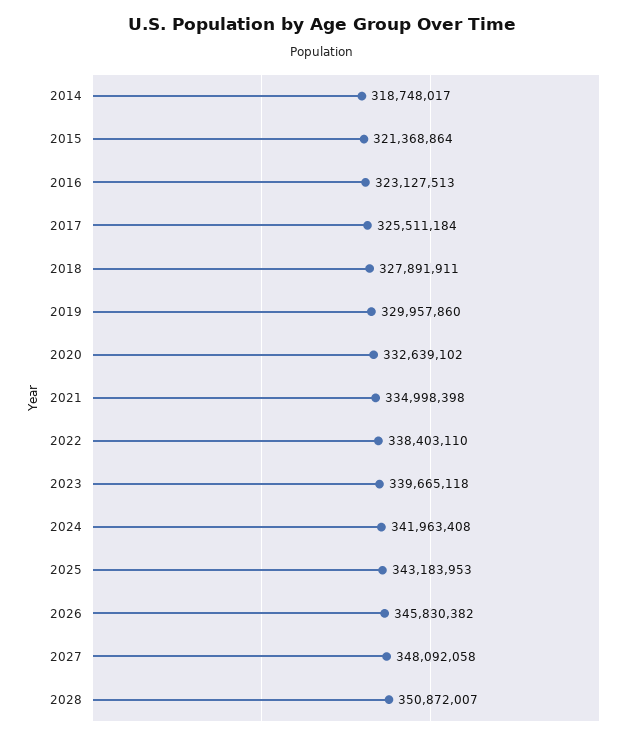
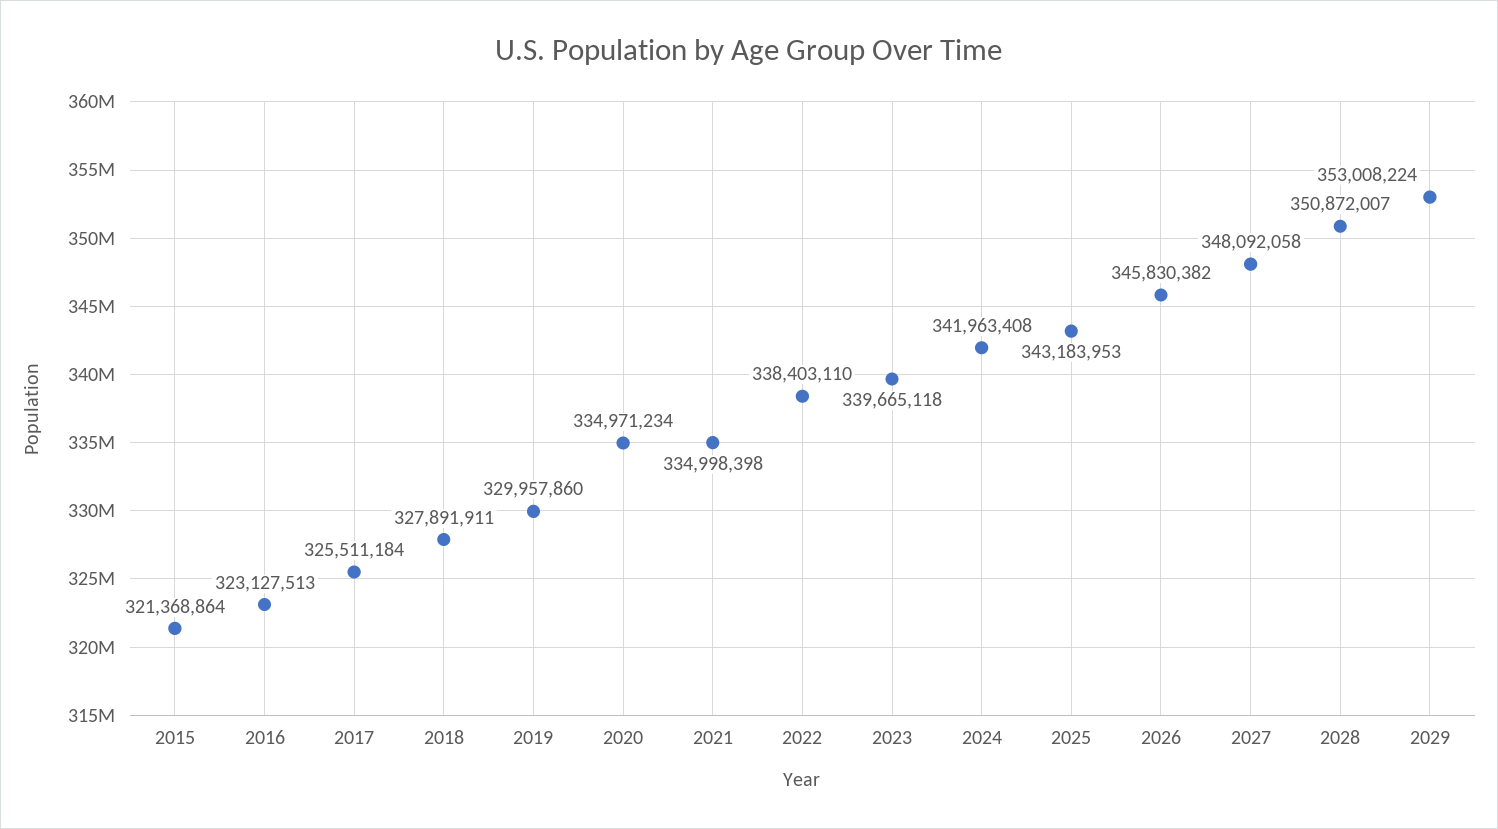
2014: 318748017 -> none
2020: 332639102 -> 334971234
2029: none -> 353008224

